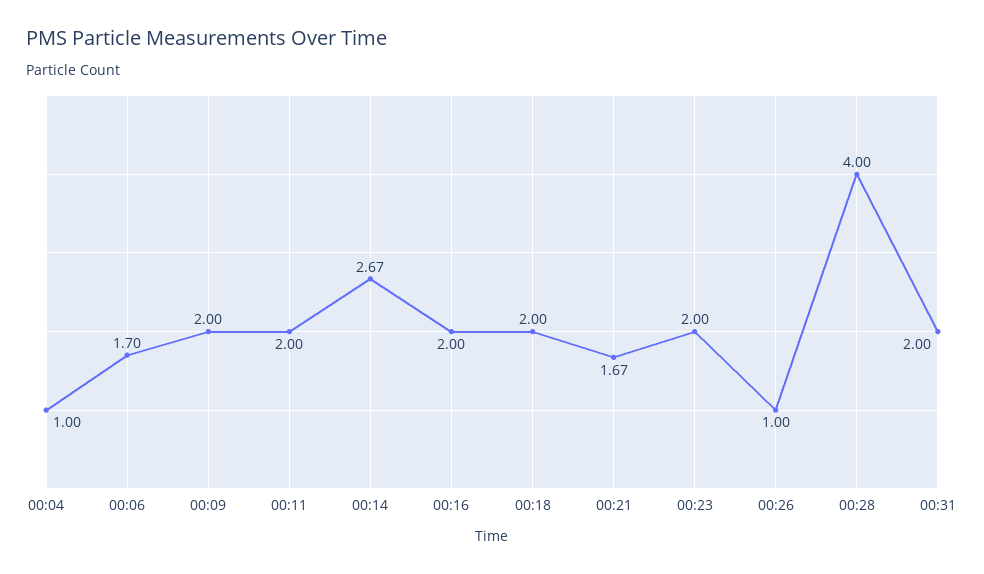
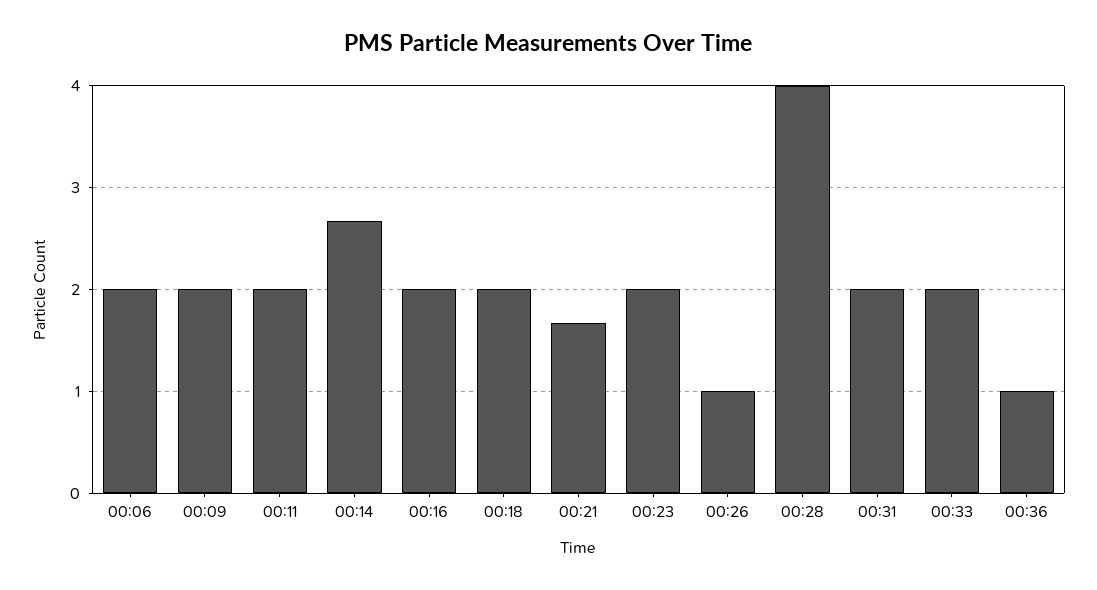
00:04: 1 -> none
00:06: 1.7 -> 2
00:33: none -> 2
00:36: none -> 1

